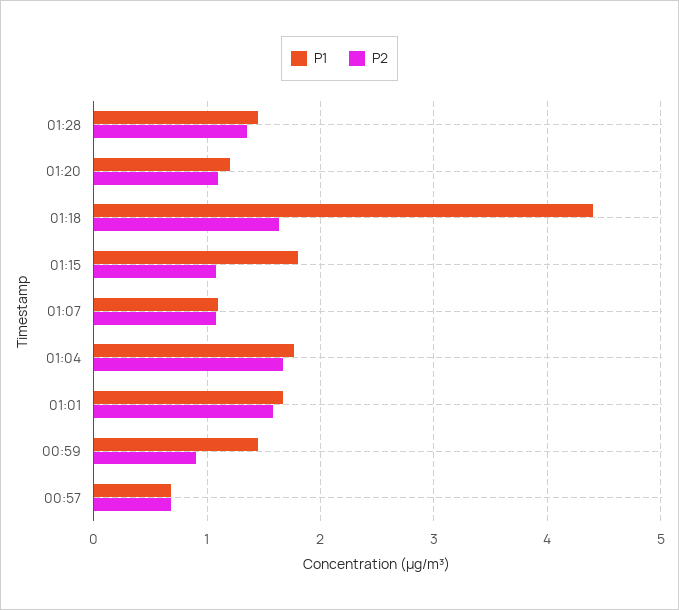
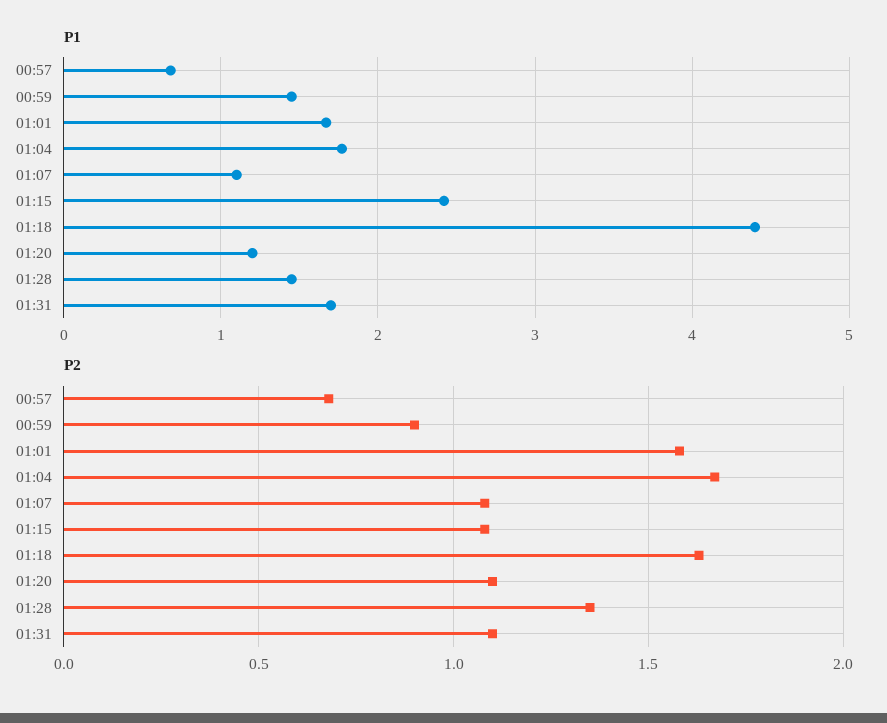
P1, 01:15: 1.8 -> 2.4
P1, 01:31: none -> 1.7
P2, 01:31: none -> 1.1

